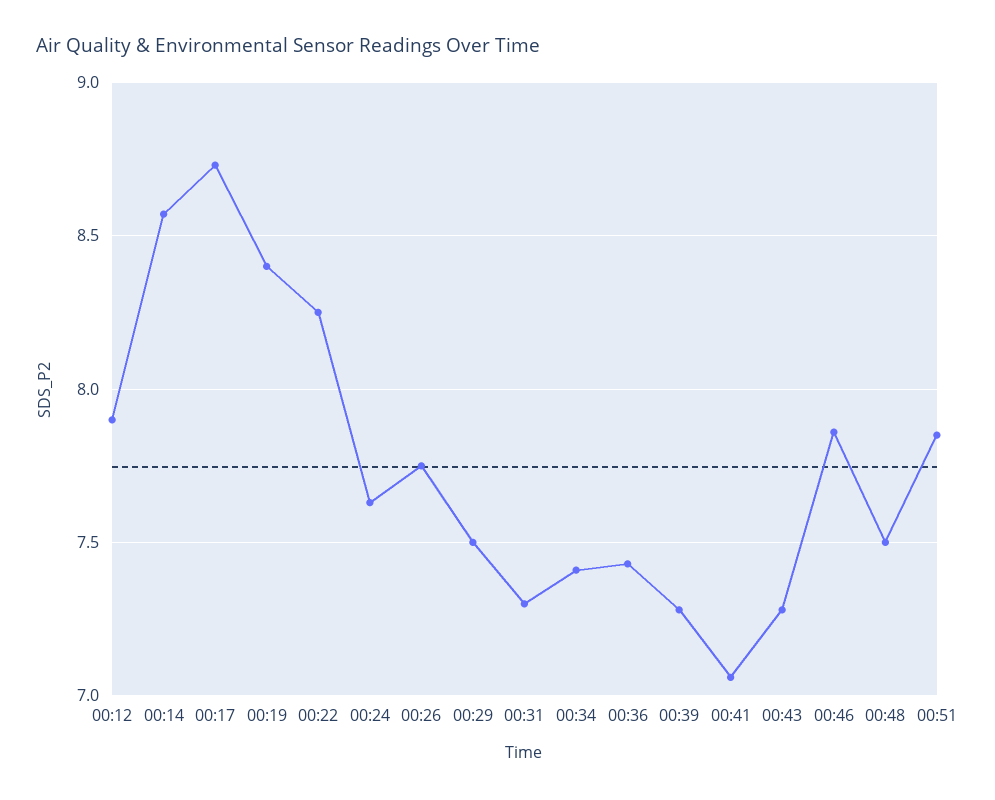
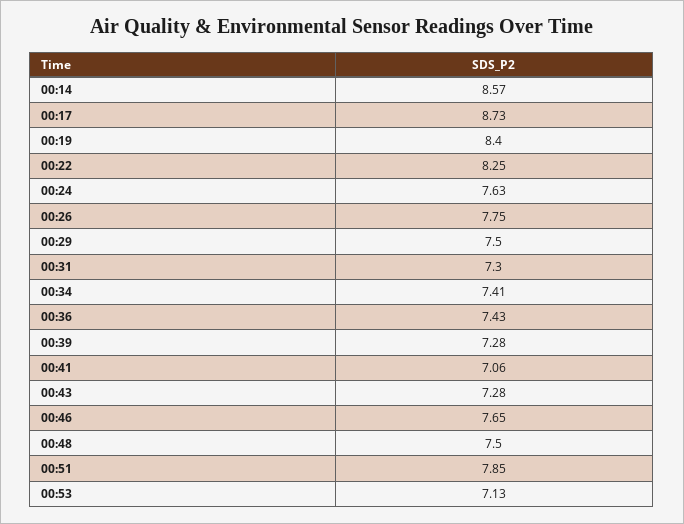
00:12: 7.9 -> none
00:46: 7.85 -> 7.65
00:53: none -> 7.13

